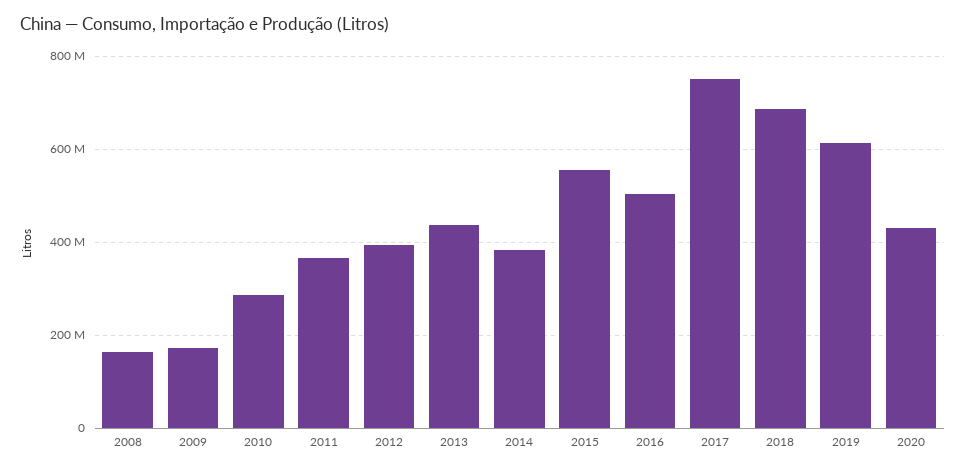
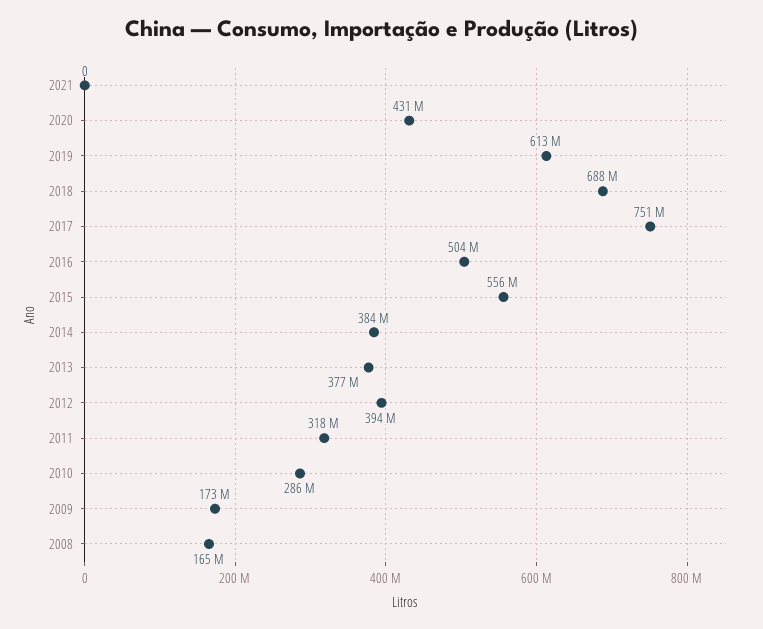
2011: 360000000 -> 318000000
2013: 440000000 -> 377000000
2021: none -> 0

